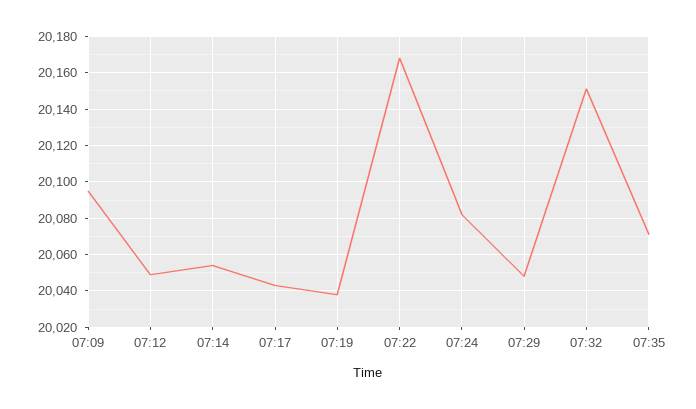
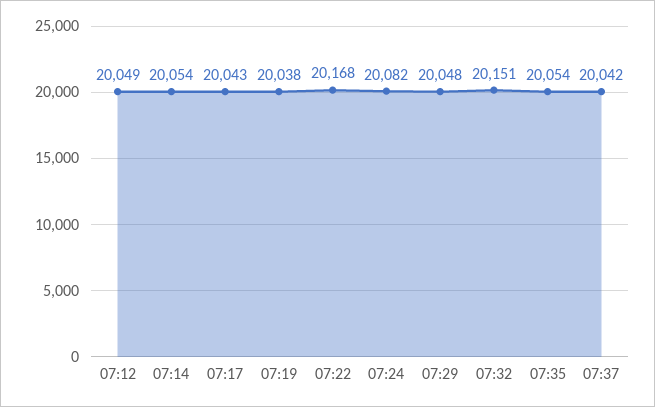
07:09: 20095 -> none
07:35: 20070 -> 20054
07:37: none -> 20042

